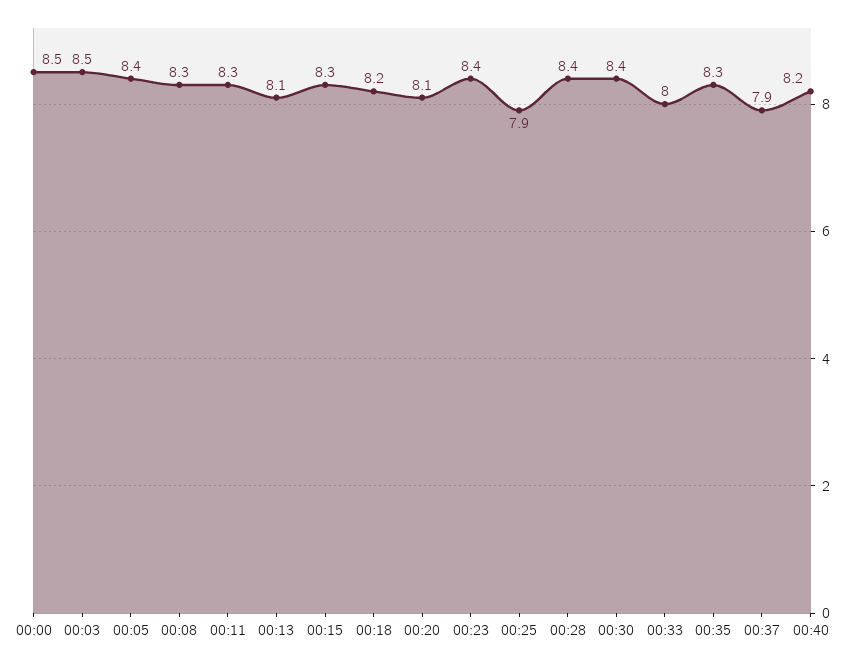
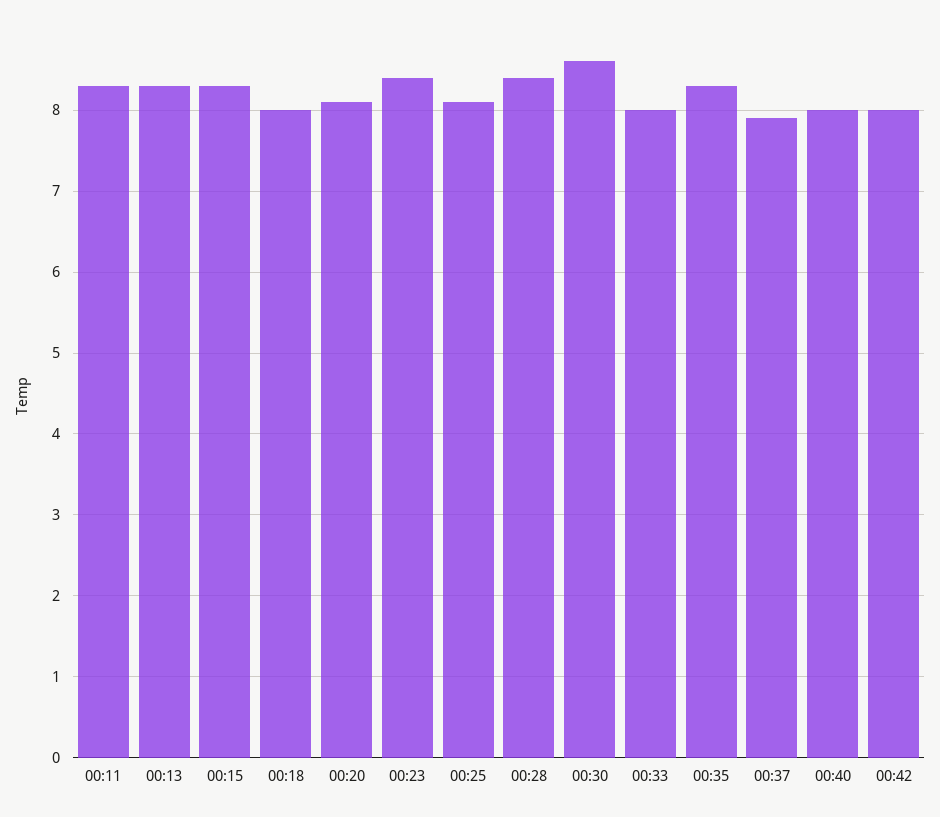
00:00: 8.5 -> none
00:03: 8.5 -> none
00:05: 8.4 -> none
00:08: 8.3 -> none
00:13: 8.1 -> 8.3
00:18: 8.2 -> 8
00:25: 7.9 -> 8.1
00:30: 8.4 -> 8.6
00:40: 8.2 -> 8
00:42: none -> 8

